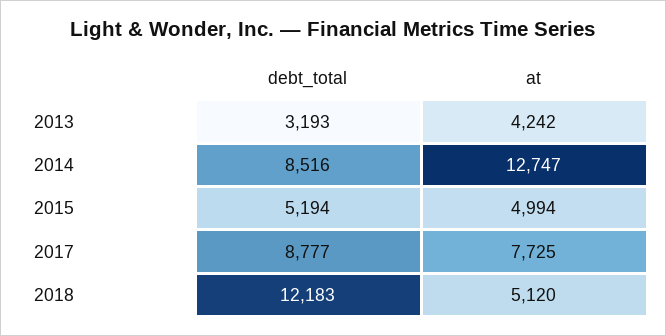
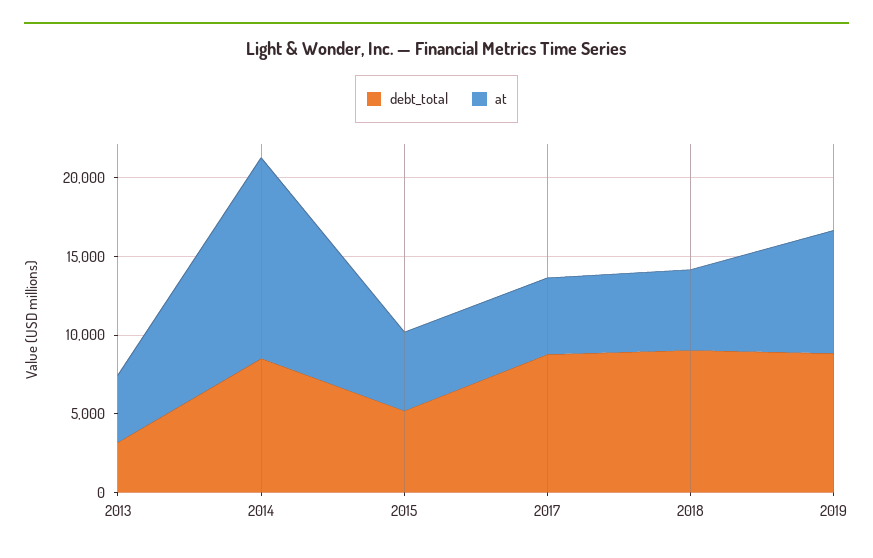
at, 2017: 7725 -> 5000
debt_total, 2018: 12183 -> 9000
debt_total, 2019: none -> 9000
at, 2019: none -> 8000

